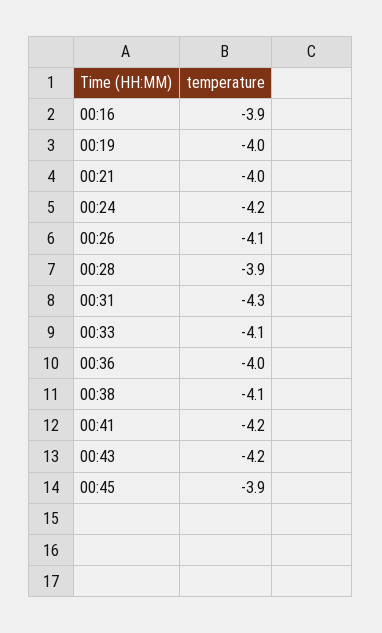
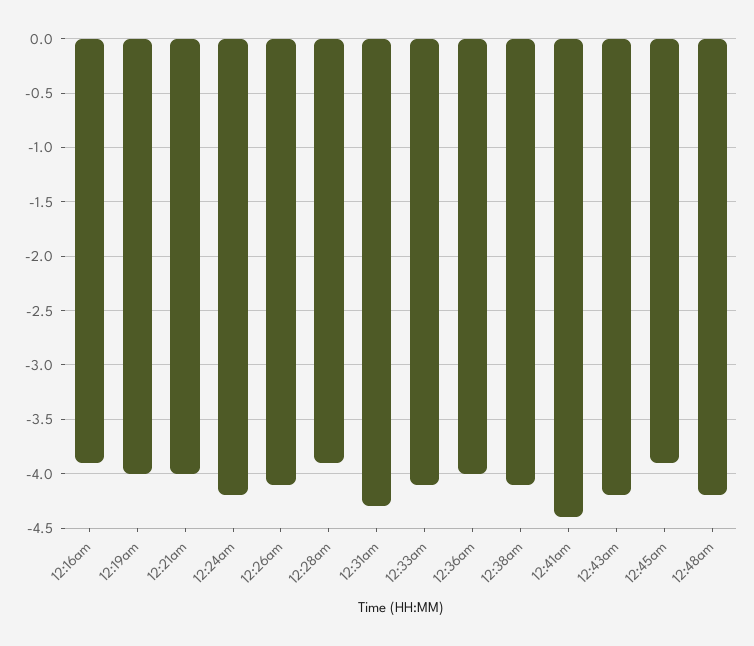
00:41: -4.2 -> -4.4
12:48am: none -> -4.2

